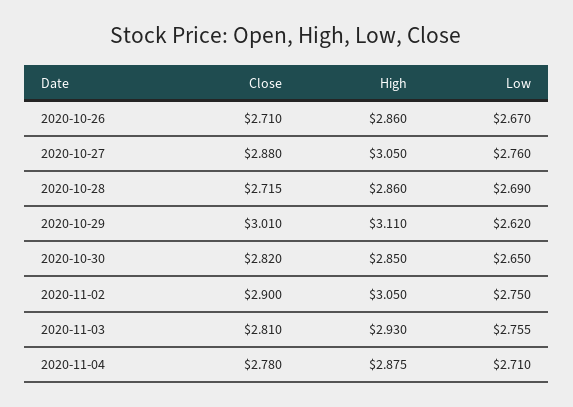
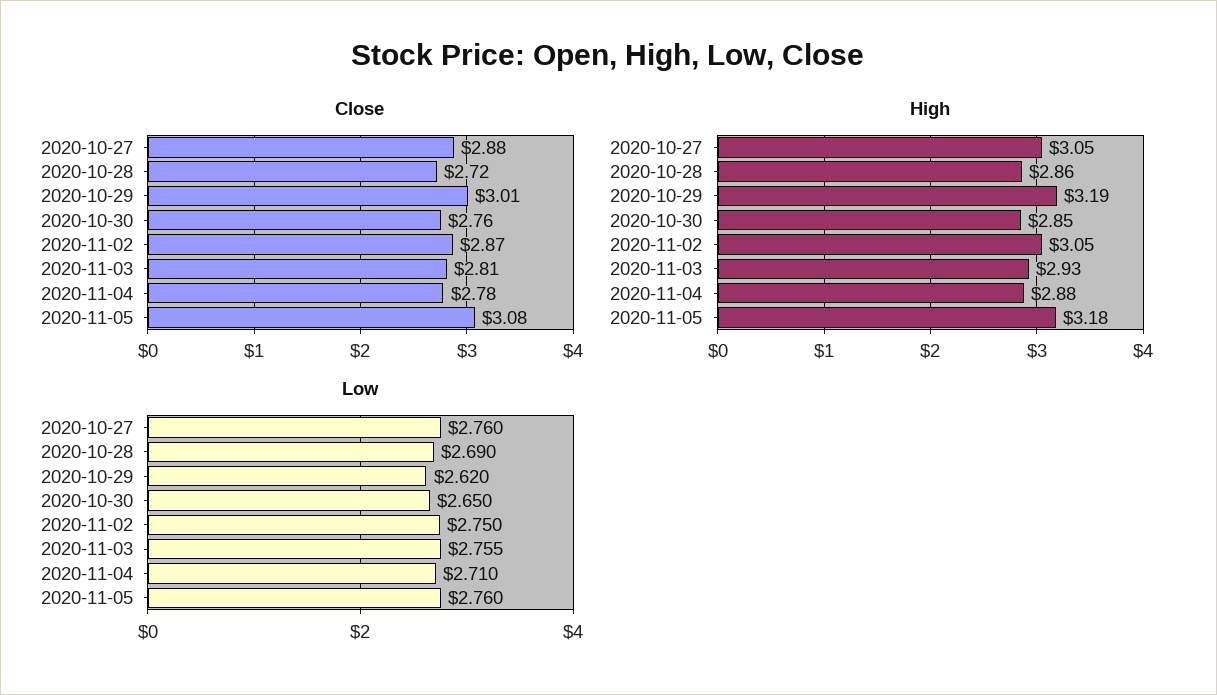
Close, 2020-10-26: 2.71 -> none
High, 2020-10-26: 2.86 -> none
Low, 2020-10-26: 2.67 -> none
High, 2020-10-29: 3.11 -> 3.19
Close, 2020-10-30: 2.82 -> 2.76
Close, 2020-11-02: 2.9 -> 2.87
Close, 2020-11-05: none -> 3.08
High, 2020-11-05: none -> 3.18
Low, 2020-11-05: none -> 2.76

